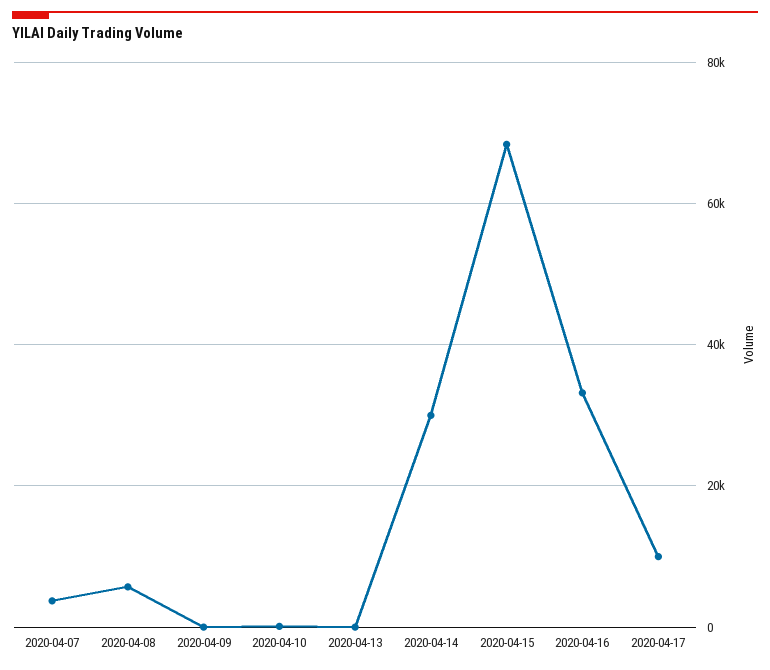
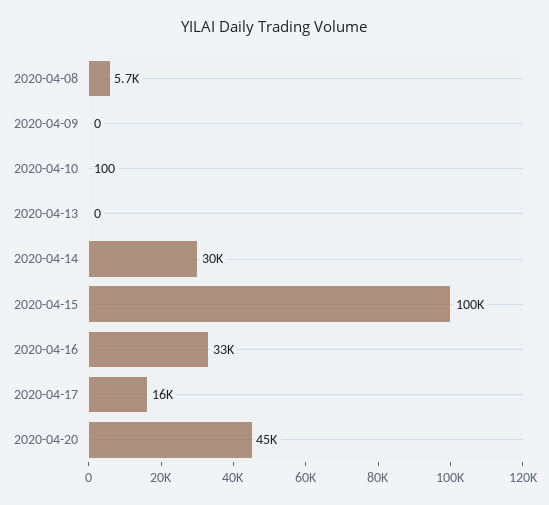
2020-04-07: 4000 -> none
2020-04-15: 68000 -> 100000
2020-04-17: 10000 -> 16000
2020-04-20: none -> 45000

